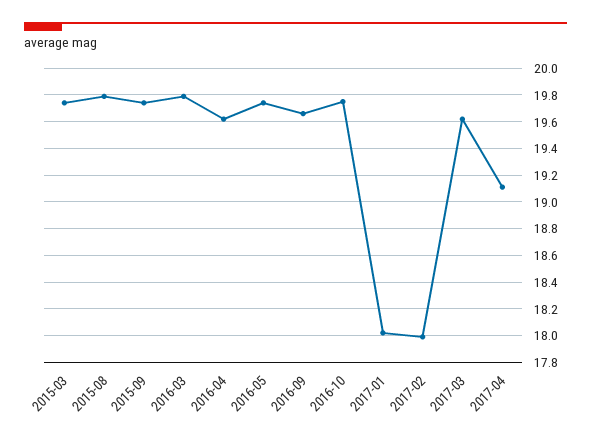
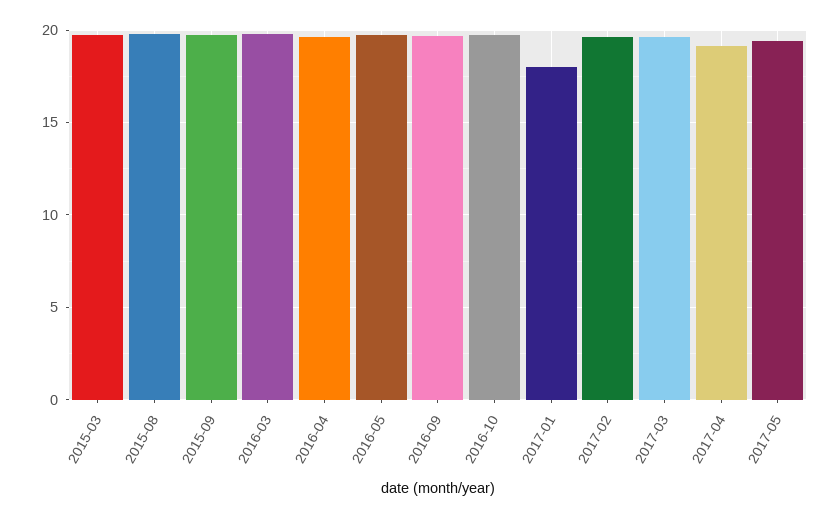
2017-02: 18 -> 19.5
2017-05: none -> 19.5

